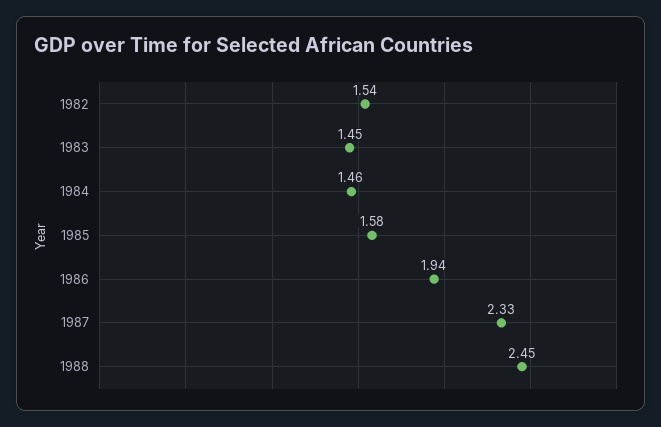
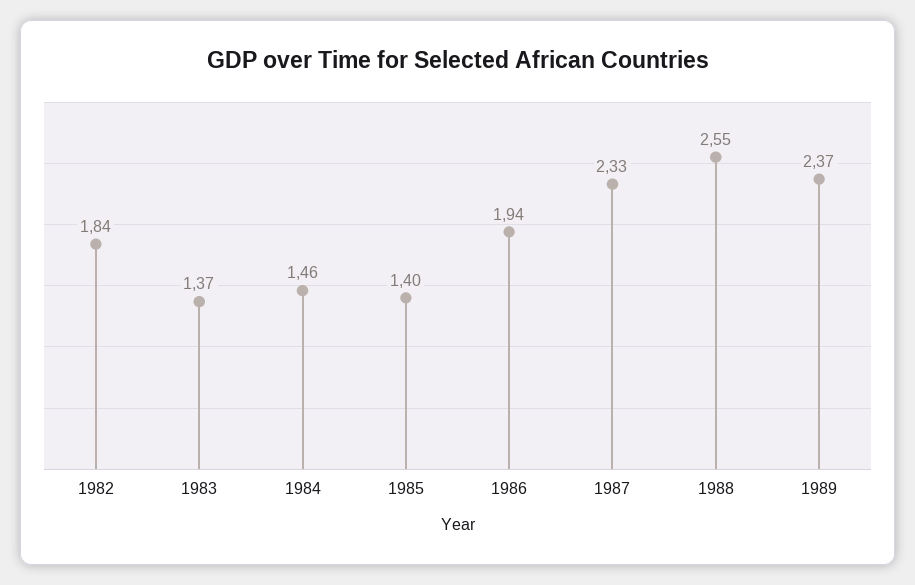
1982: 1.54 -> 1.84
1983: 1.45 -> 1.37
1985: 1.58 -> 1.4
1988: 2.45 -> 2.55
1989: none -> 2.37

